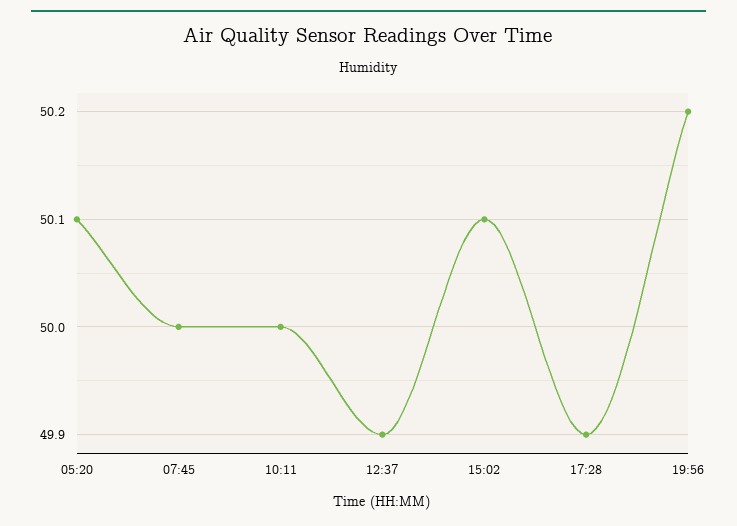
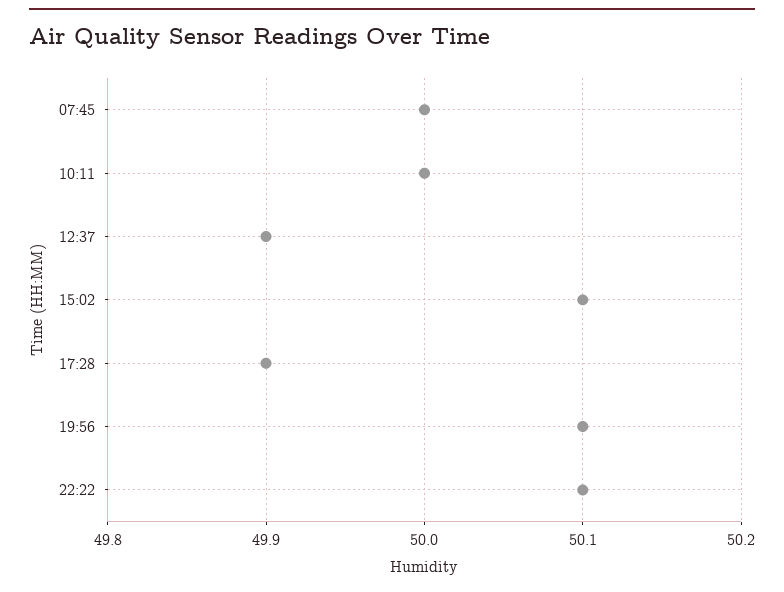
05:20: 50.1 -> none
19:56: 50.2 -> 50.1
22:22: none -> 50.1

